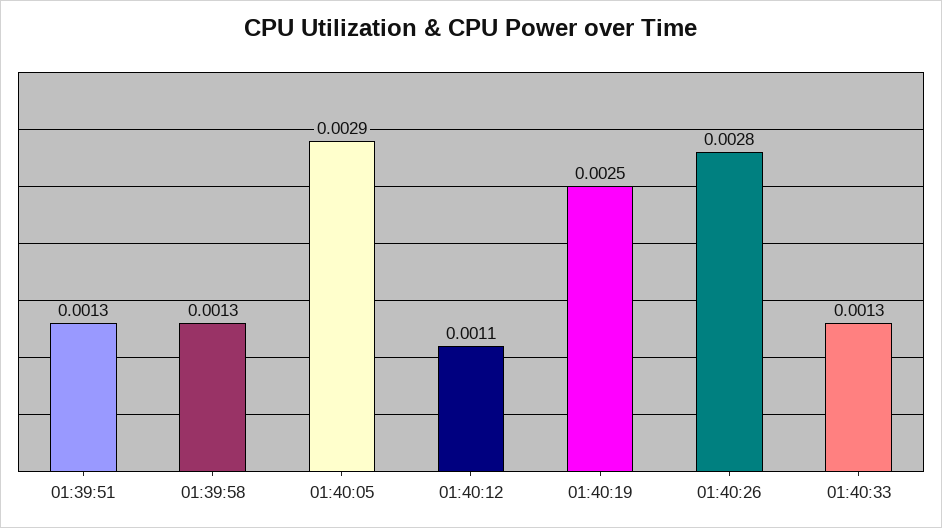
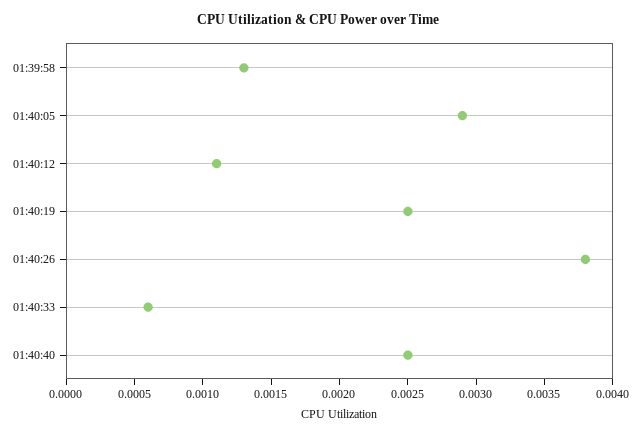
01:39:51: 0.0013 -> none
01:40:26: 0.0028 -> 0.0038
01:40:33: 0.0013 -> 0.0006
01:40:40: none -> 0.0025

